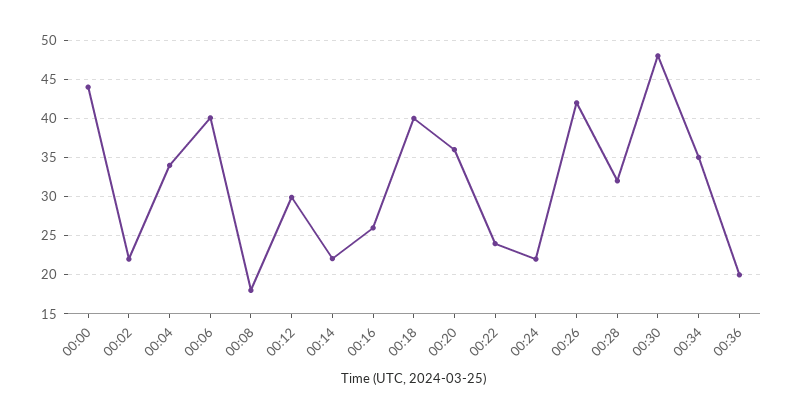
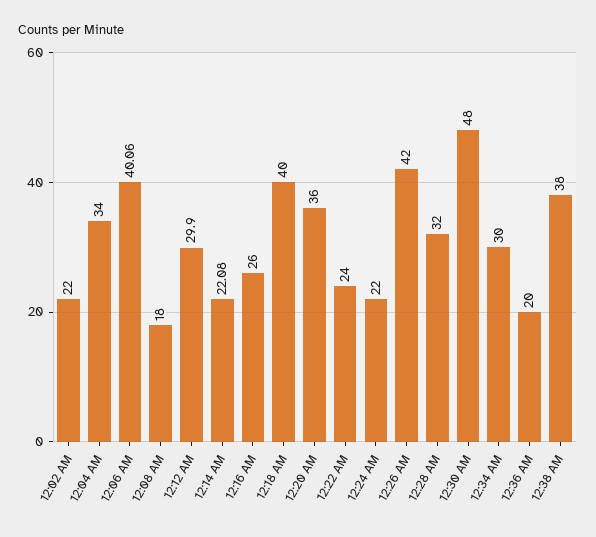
00:00: 44 -> none
00:34: 35 -> 30
12:38 AM: none -> 38

